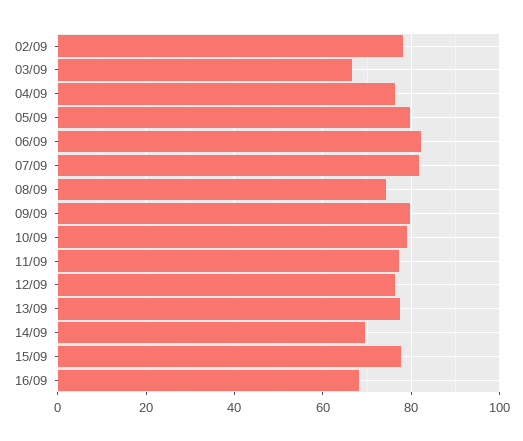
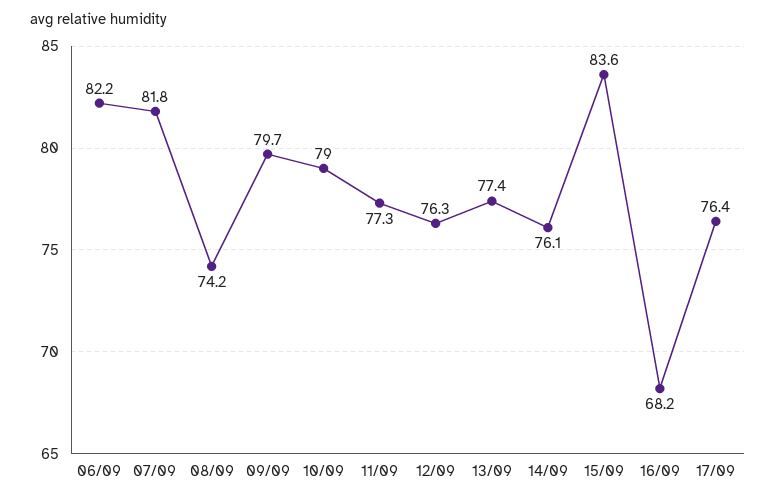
02/09: 78 -> none
03/09: 66 -> none
04/09: 76 -> none
05/09: 80 -> none
14/09: 70 -> 76.1
15/09: 78 -> 83.6
17/09: none -> 76.4

